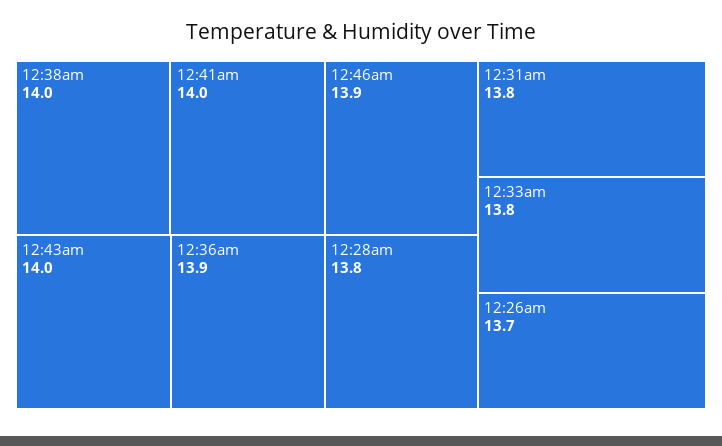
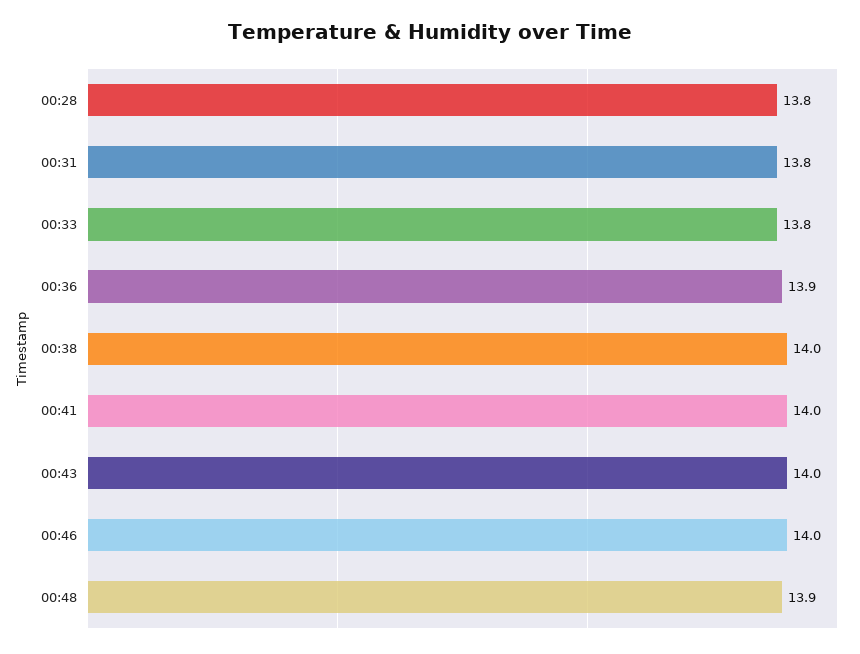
12:46am: 13.9 -> 14
12:26am: 13.7 -> none
00:48: none -> 13.9

